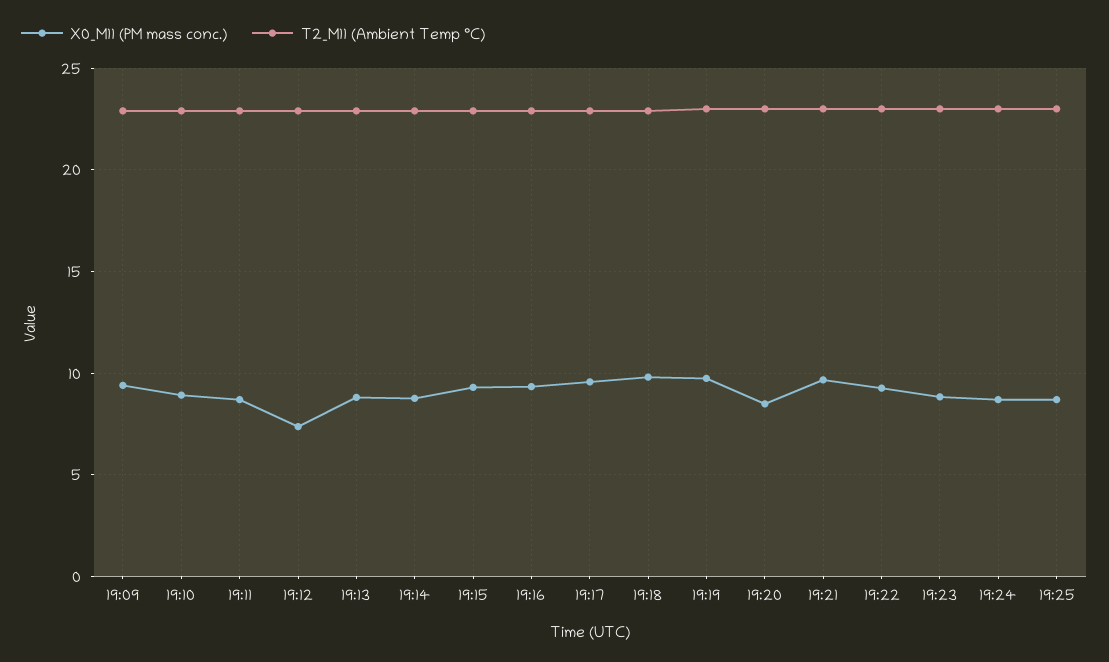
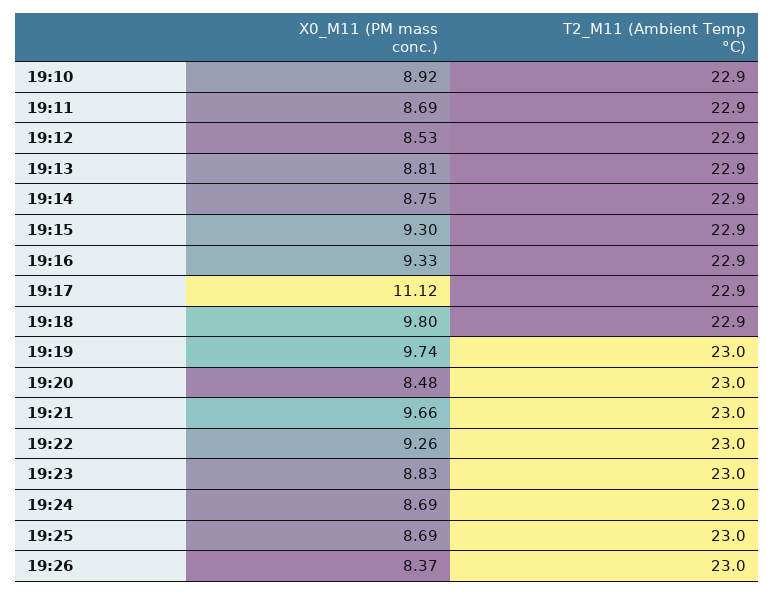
X0_M11 (PM mass conc.), 19:09: 9.5 -> none
T2_M11 (Ambient Temp °C), 19:09: 23 -> none
X0_M11 (PM mass conc.), 19:12: 7.5 -> 8.53
X0_M11 (PM mass conc.), 19:17: 9.5 -> 11.12
X0_M11 (PM mass conc.), 19:26: none -> 8.37
T2_M11 (Ambient Temp °C), 19:26: none -> 23

